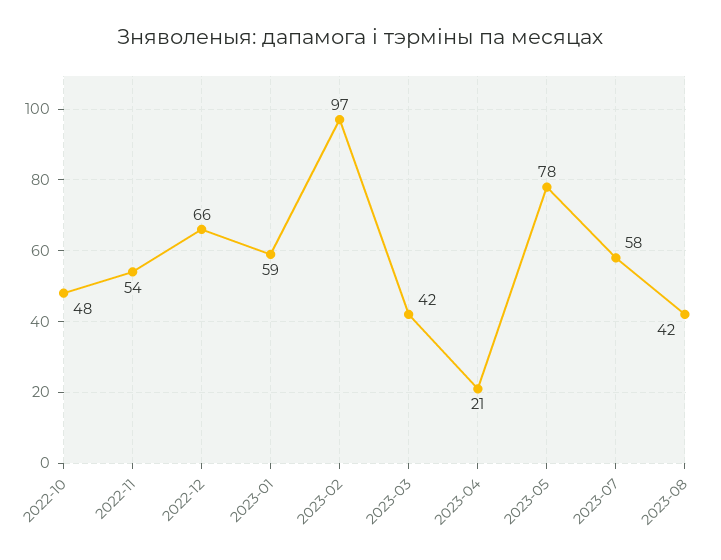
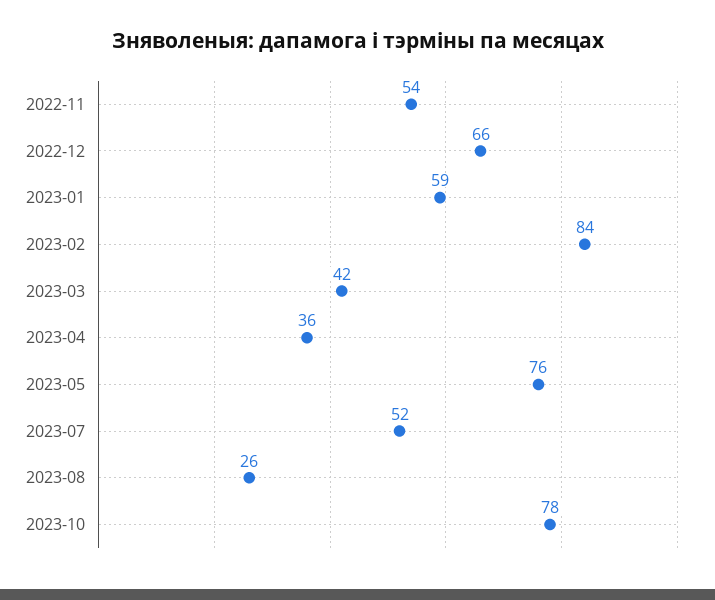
2022-10: 48 -> none
2023-02: 97 -> 84
2023-04: 21 -> 36
2023-05: 78 -> 76
2023-07: 58 -> 52
2023-08: 42 -> 26
2023-10: none -> 78

